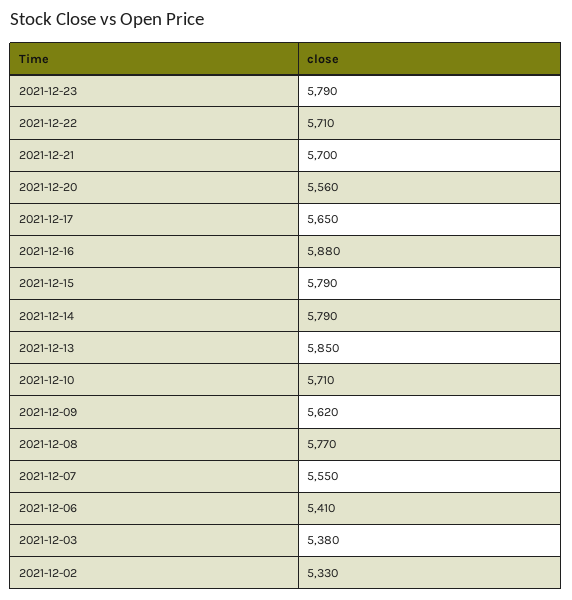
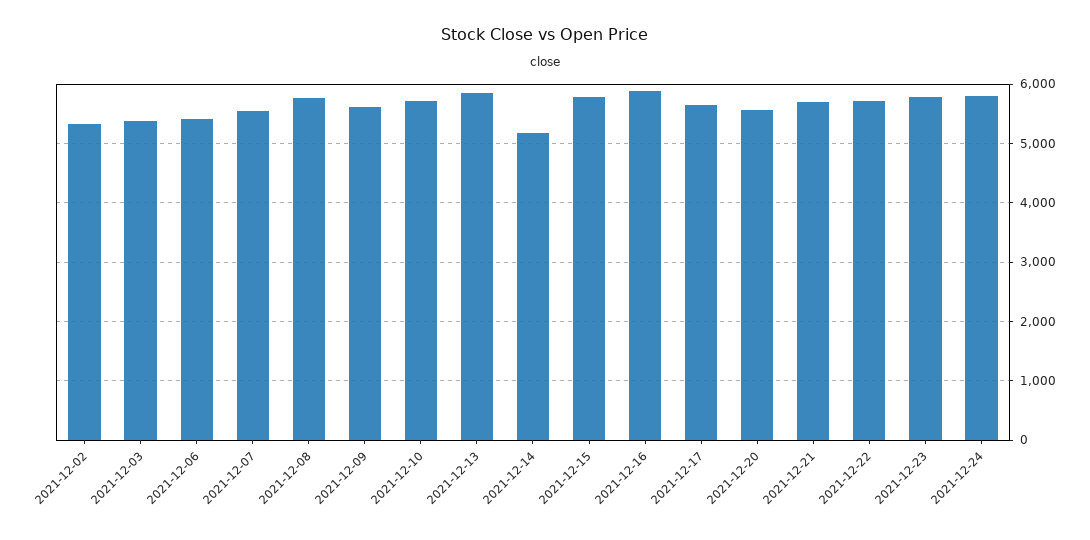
2021-12-14: 5790 -> 5200
2021-12-24: none -> 5800

